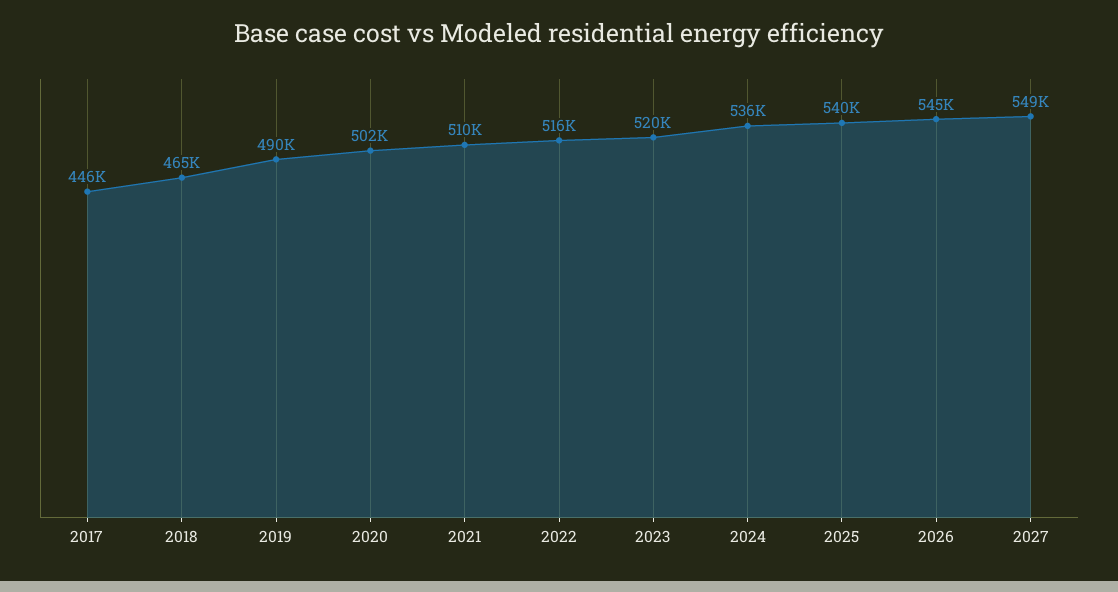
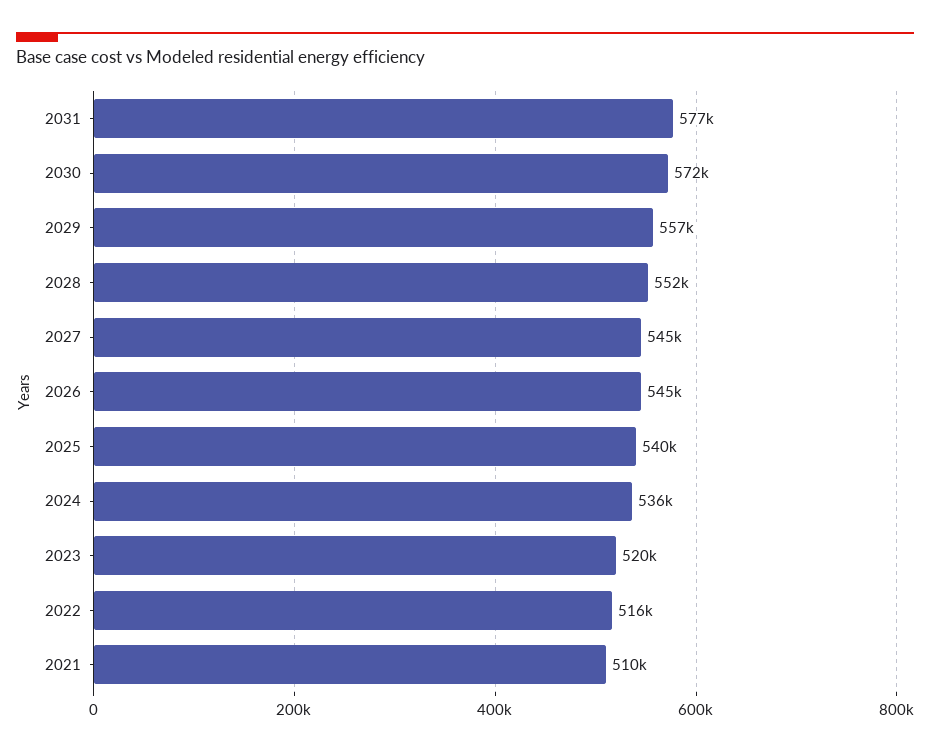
2017: 446000 -> none
2018: 465000 -> none
2019: 490000 -> none
2020: 502000 -> none
2027: 549000 -> 545000
2031: none -> 577000
2030: none -> 572000
2029: none -> 557000
2028: none -> 552000

